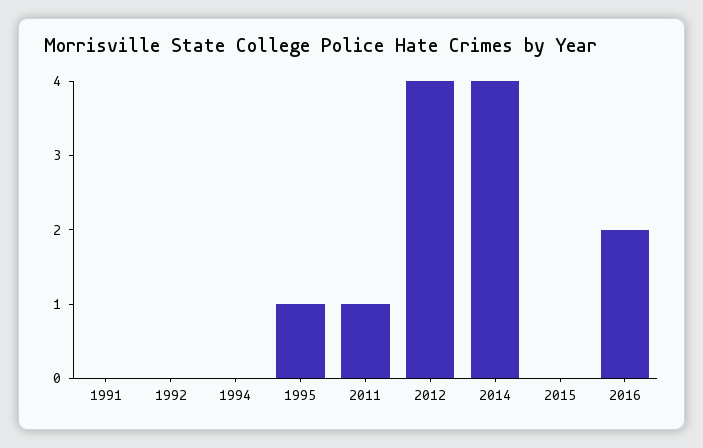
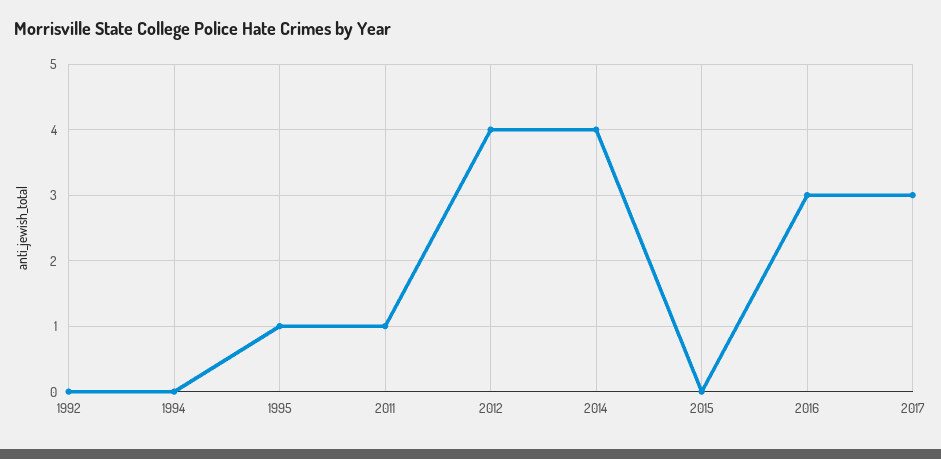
1991: 0 -> none
2016: 2 -> 3
2017: none -> 3

